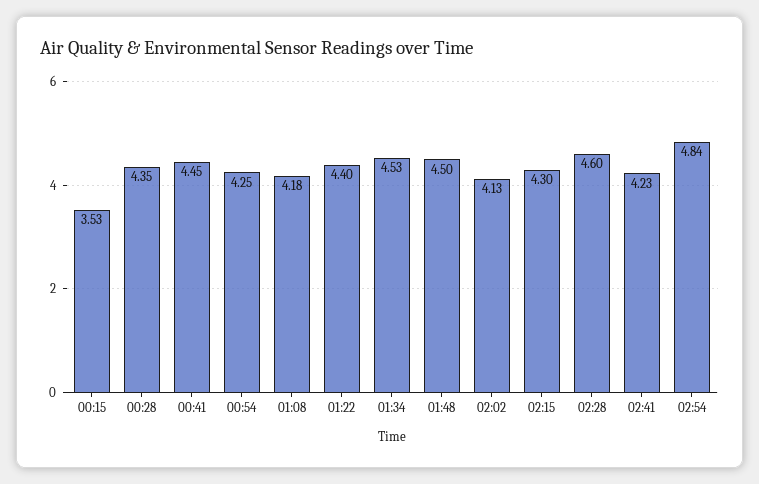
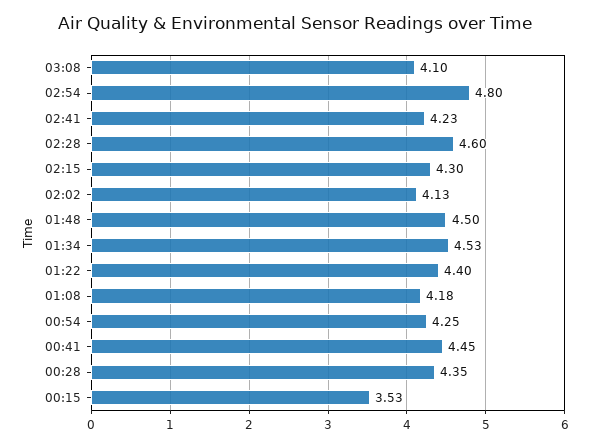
02:54: 4.84 -> 4.8
03:08: none -> 4.1

